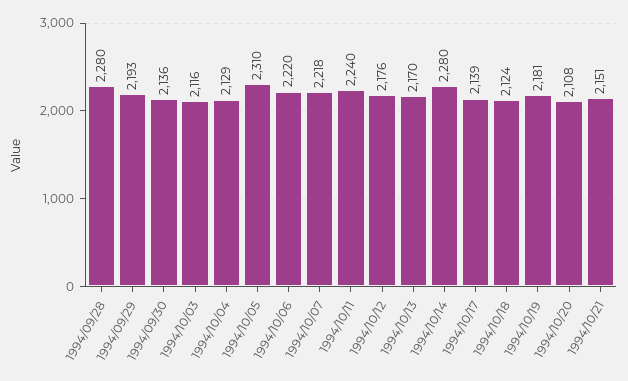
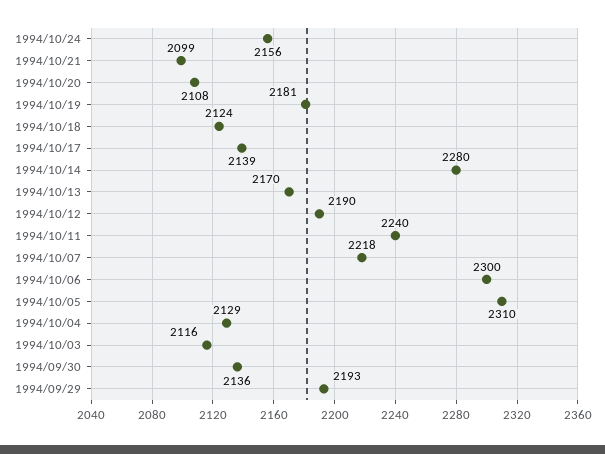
1994/09/28: 2280 -> none
1994/10/06: 2220 -> 2300
1994/10/12: 2176 -> 2190
1994/10/21: 2151 -> 2099
1994/10/24: none -> 2156

